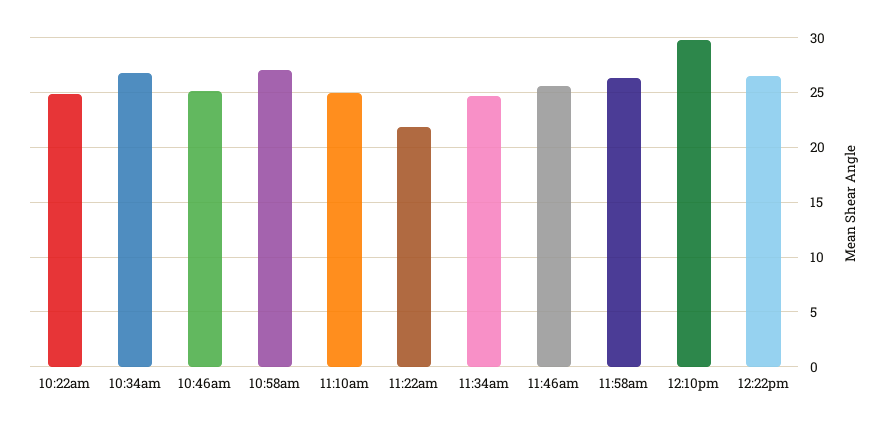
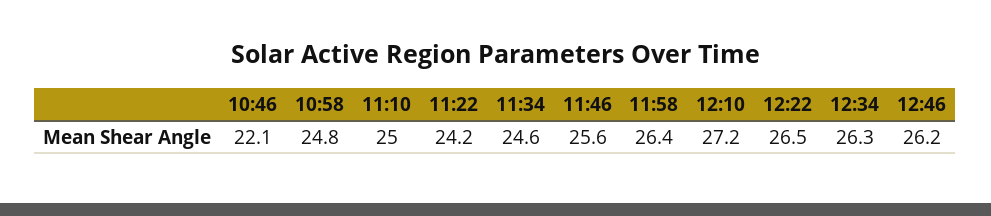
10:22am: 25 -> none
10:34am: 27 -> none
10:46am: 25 -> 22.1
10:58am: 27 -> 24.8
11:22am: 22 -> 24.2
12:10pm: 30 -> 27.2
12:34: none -> 26.3
12:46: none -> 26.2

